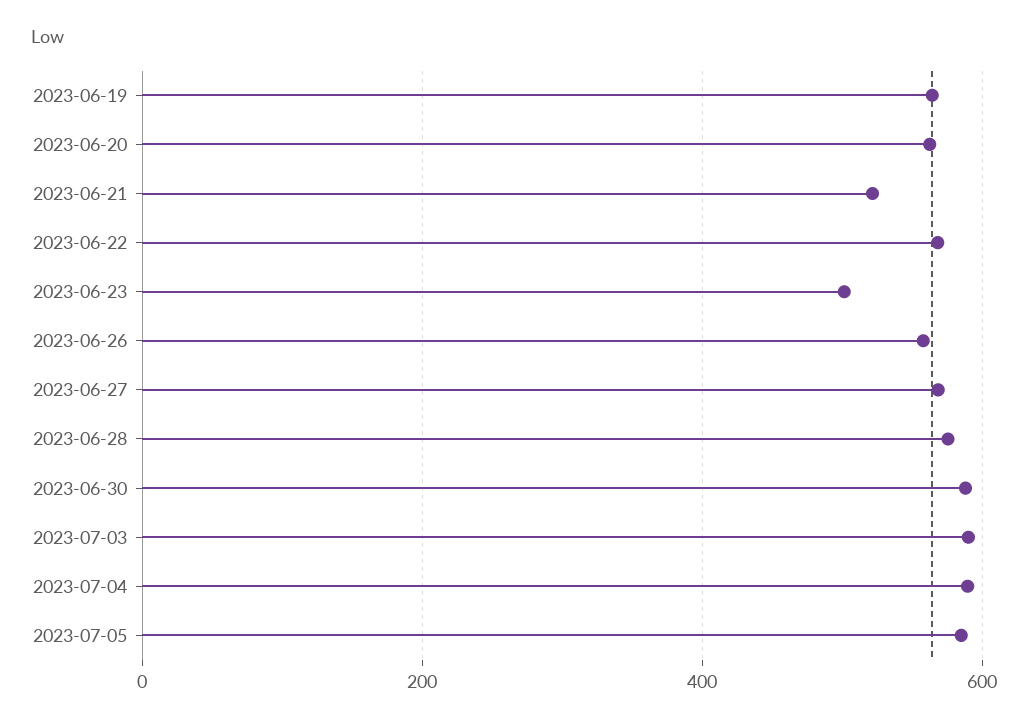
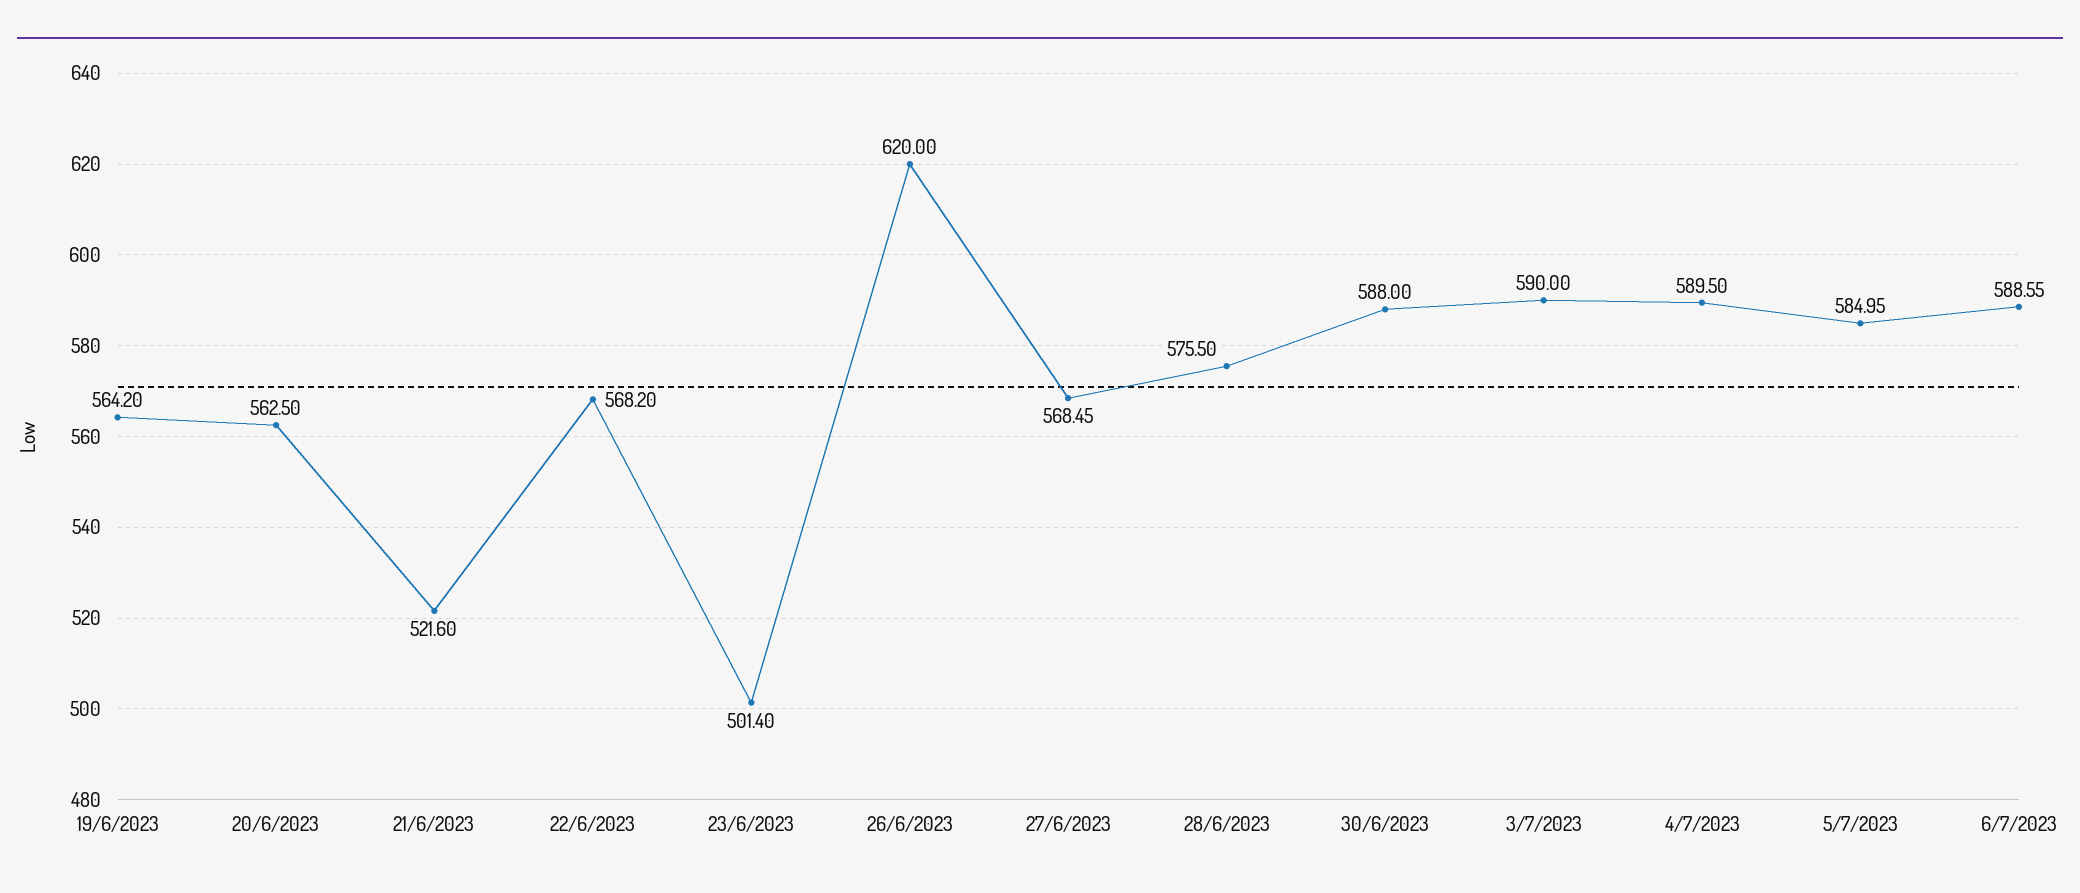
2023-06-26: 560 -> 620
6/7/2023: none -> 588.55

